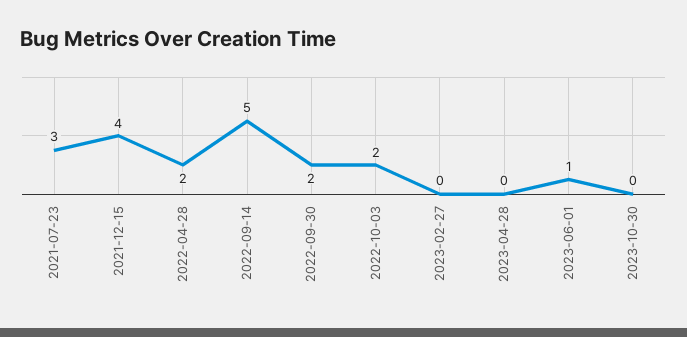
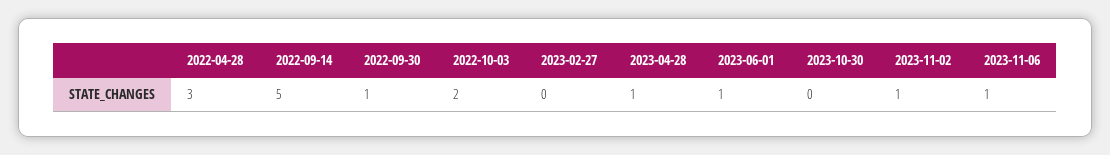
2021-07-23: 3 -> none
2021-12-15: 4 -> none
2022-04-28: 2 -> 3
2022-09-30: 2 -> 1
2023-04-28: 0 -> 1
2023-11-02: none -> 1
2023-11-06: none -> 1

